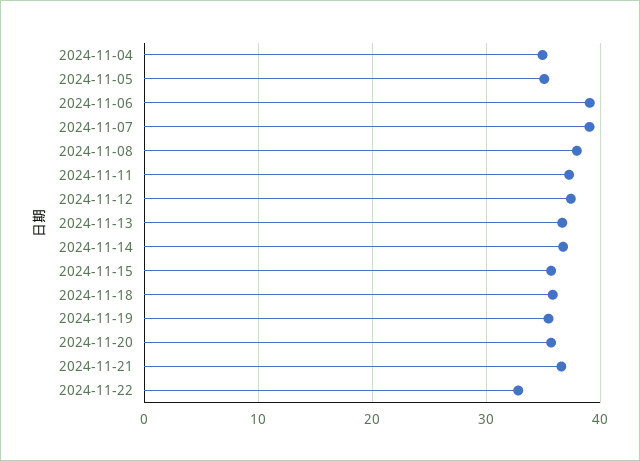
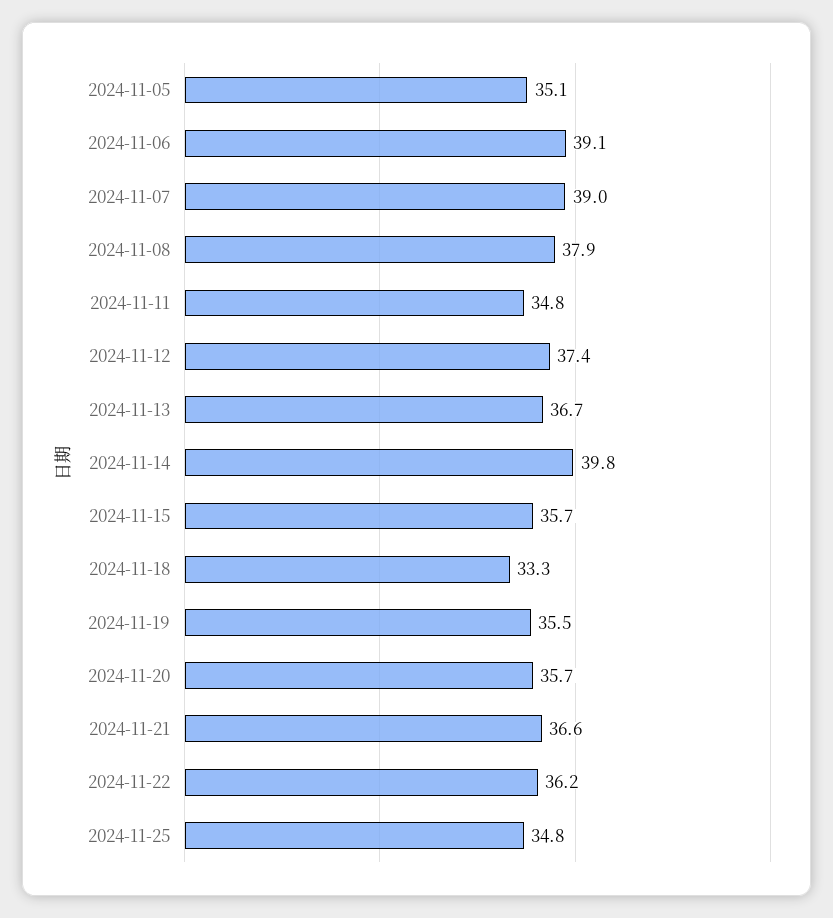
2024-11-04: 35 -> none
2024-11-11: 37 -> 34.8
2024-11-14: 37 -> 39.8
2024-11-18: 36 -> 33.3
2024-11-22: 33 -> 36.2
2024-11-25: none -> 34.8

